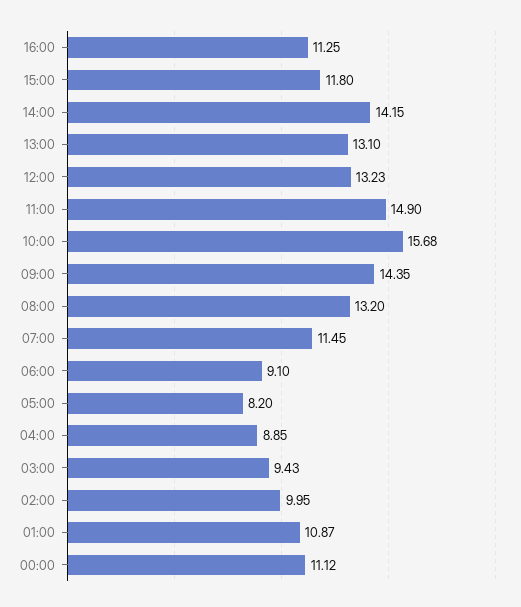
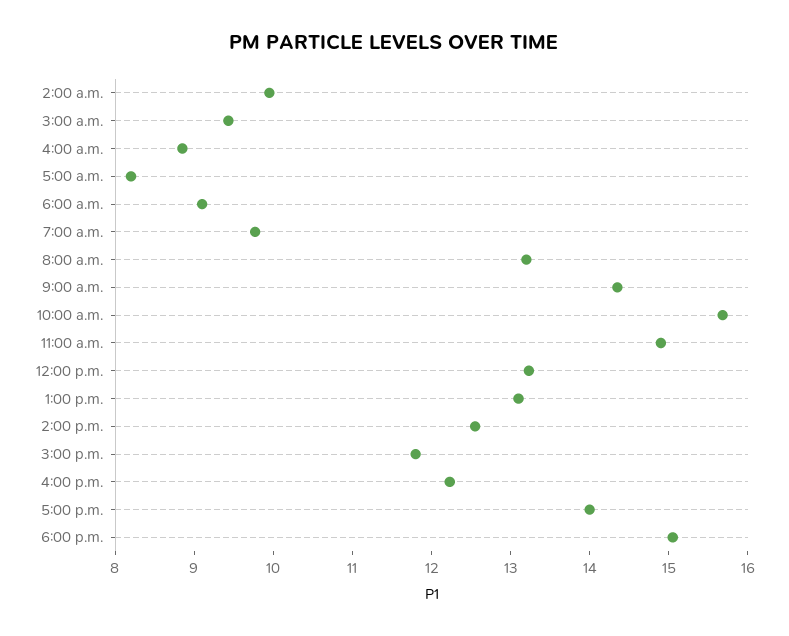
16:00: 11.25 -> 12.2
14:00: 14.15 -> 12.6
07:00: 11.45 -> 9.8
01:00: 10.87 -> none
00:00: 11.12 -> none
5:00 p.m.: none -> 14
6:00 p.m.: none -> 15

